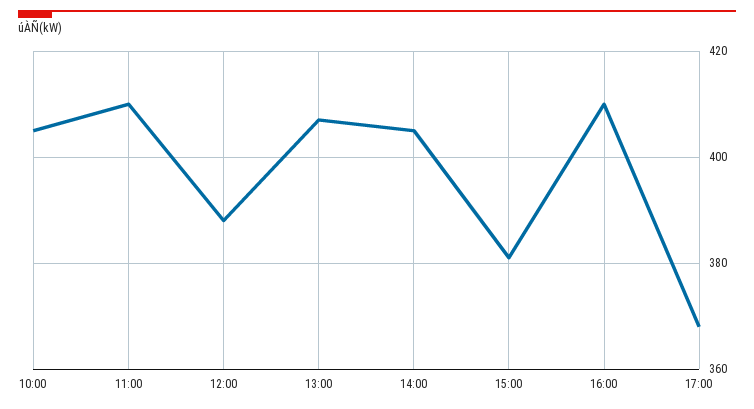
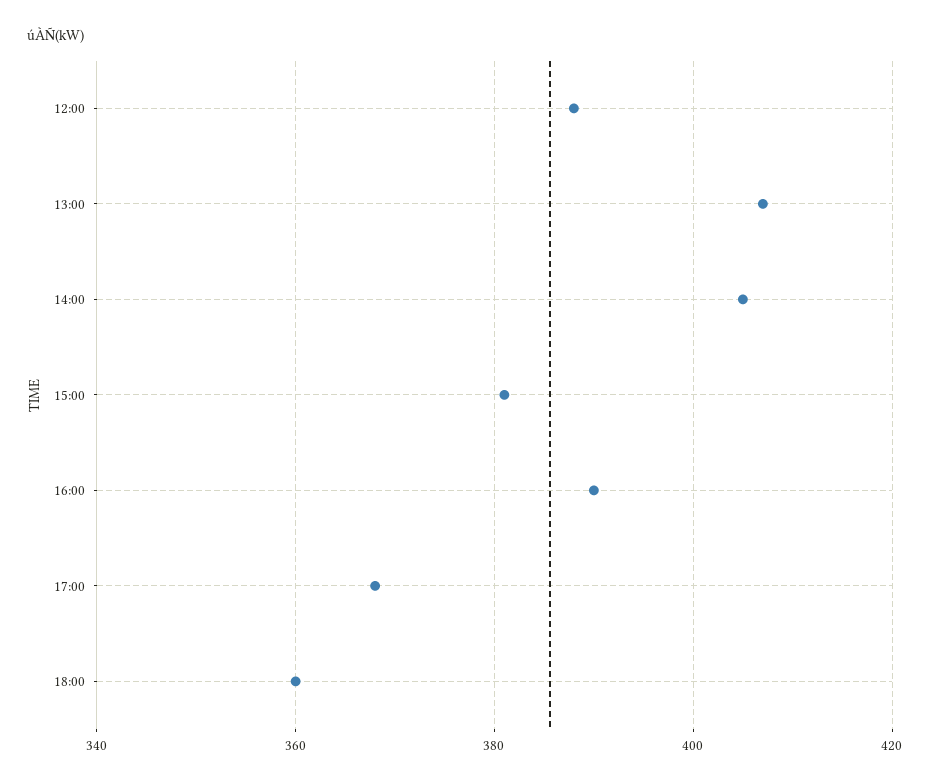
10:00: 405 -> none
11:00: 410 -> none
16:00: 410 -> 390
18:00: none -> 360

